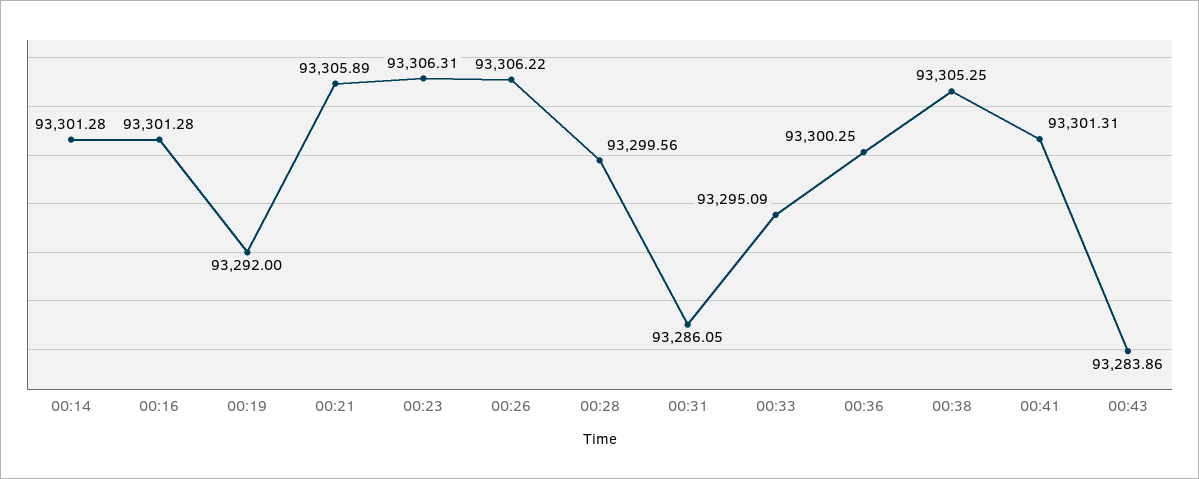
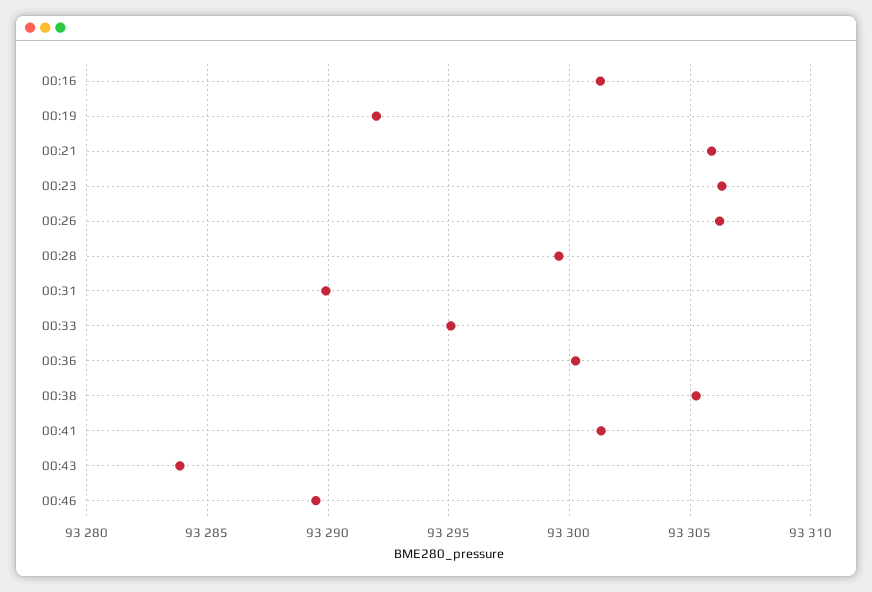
00:14: 93301.28 -> none
00:31: 93286.05 -> 93290
00:46: none -> 93289.5

